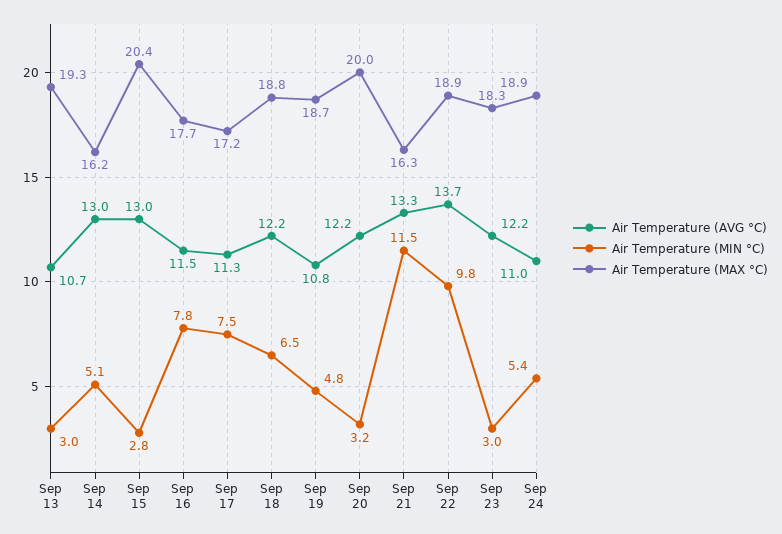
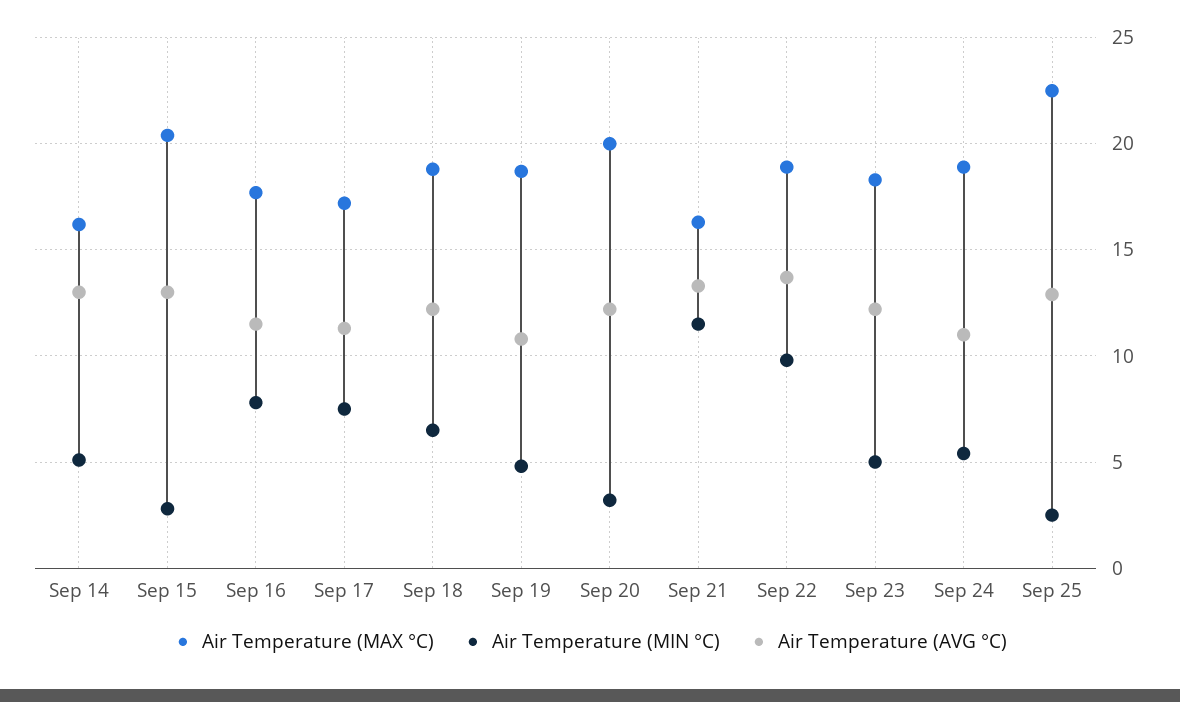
Air Temperature (AVG °C), Sep 13: 10.7 -> none
Air Temperature (MIN °C), Sep 13: 3 -> none
Air Temperature (MAX °C), Sep 13: 19.3 -> none
Air Temperature (MIN °C), Sep 23: 3 -> 5
Air Temperature (MAX °C), Sep 25: none -> 22.5
Air Temperature (MIN °C), Sep 25: none -> 2.5
Air Temperature (AVG °C), Sep 25: none -> 13

